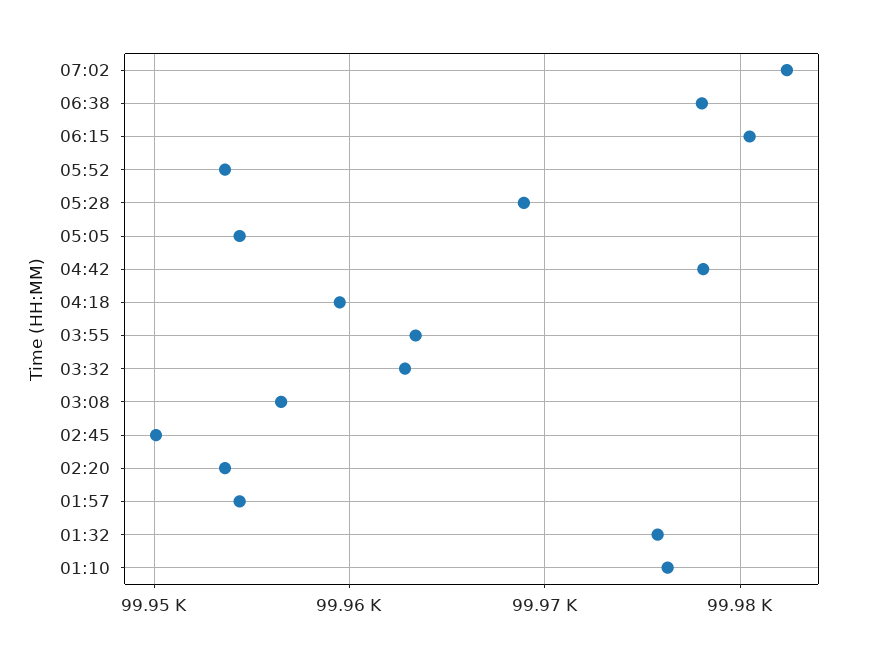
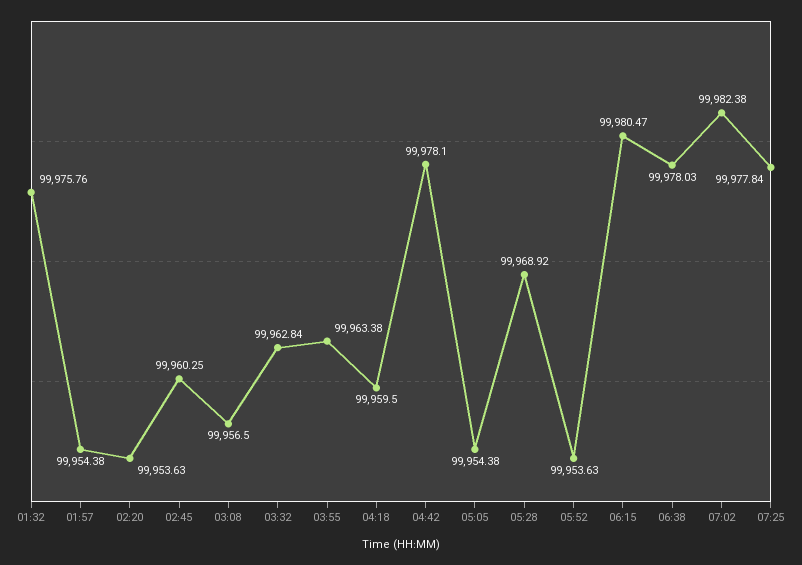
02:45: 99950 -> 99960.25
01:10: 99976 -> none
07:25: none -> 99977.84

